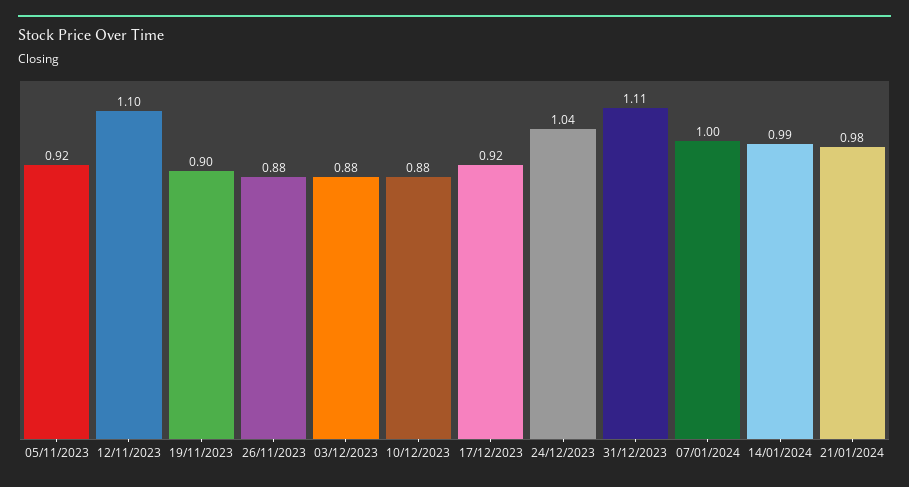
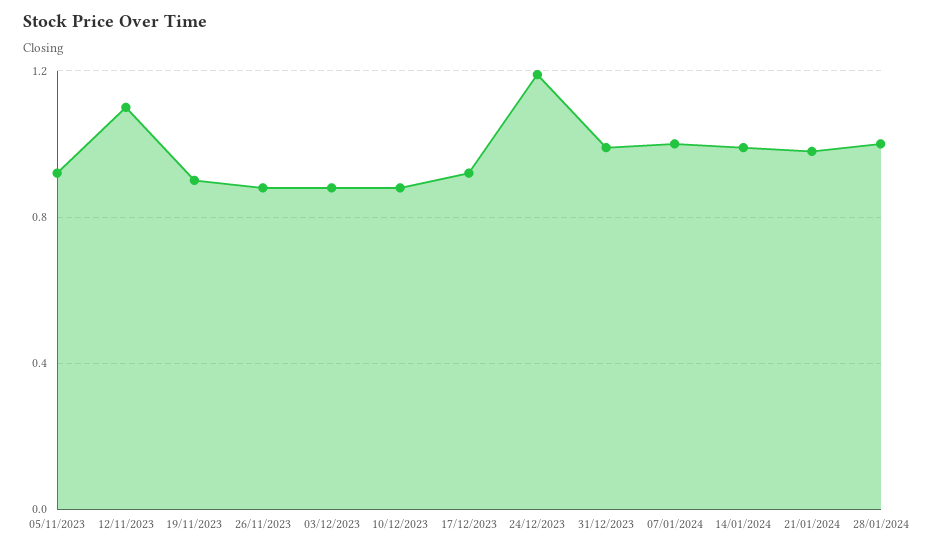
24/12/2023: 1.04 -> 1.2
31/12/2023: 1.11 -> 1
28/01/2024: none -> 1

